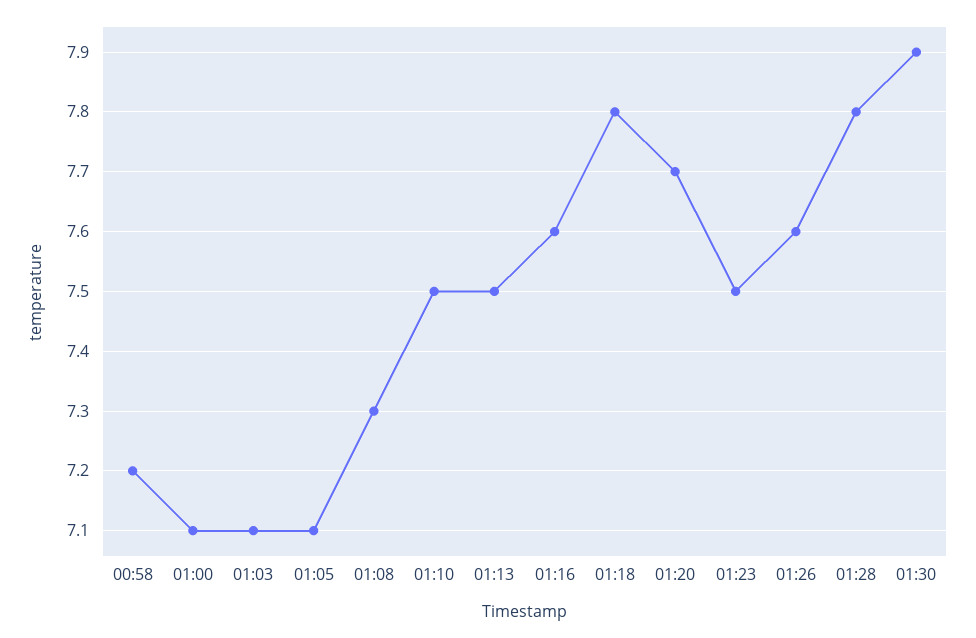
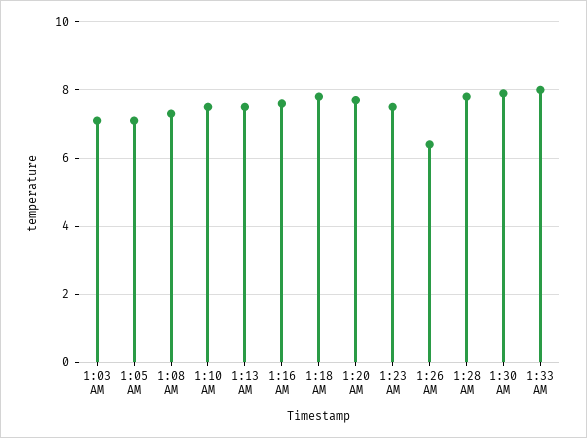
00:58: 7.2 -> none
01:00: 7.1 -> none
01:26: 7.6 -> 6.5
1:33 AM: none -> 8

